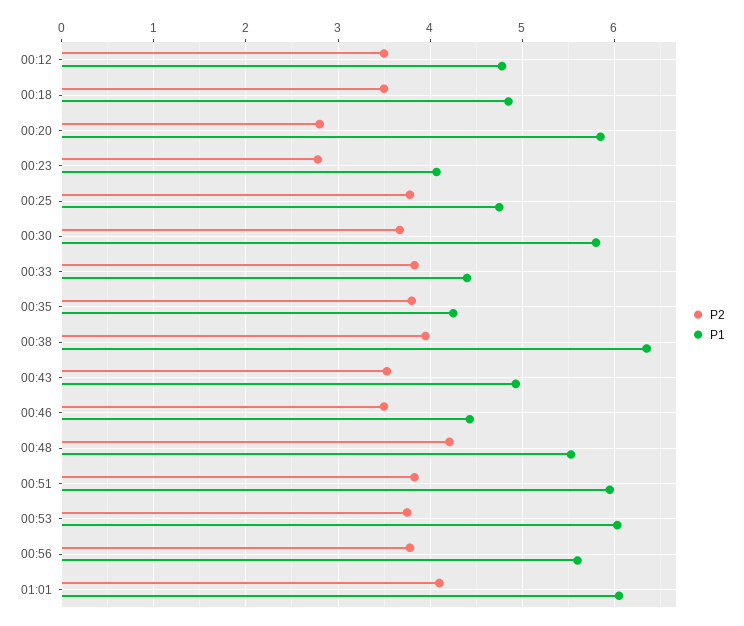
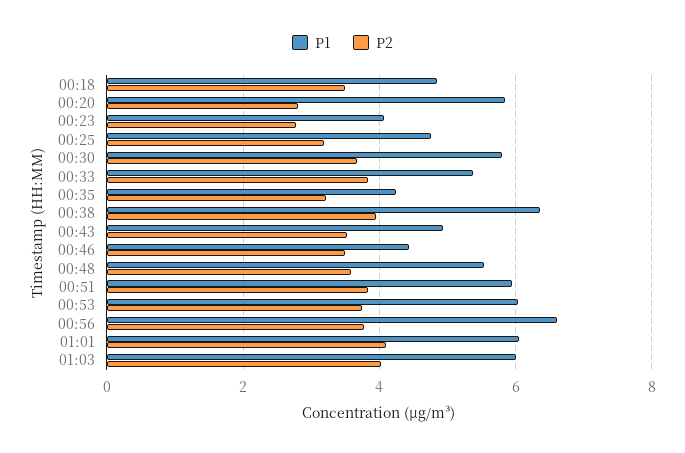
P2, 00:12: 3.5 -> none
P1, 00:12: 4.8 -> none
P2, 00:25: 3.8 -> 3.2
P1, 00:33: 4.4 -> 5.4
P2, 00:35: 3.8 -> 3.2
P2, 00:48: 4.2 -> 3.6
P1, 00:56: 5.6 -> 6.6
P1, 01:03: none -> 6
P2, 01:03: none -> 4

